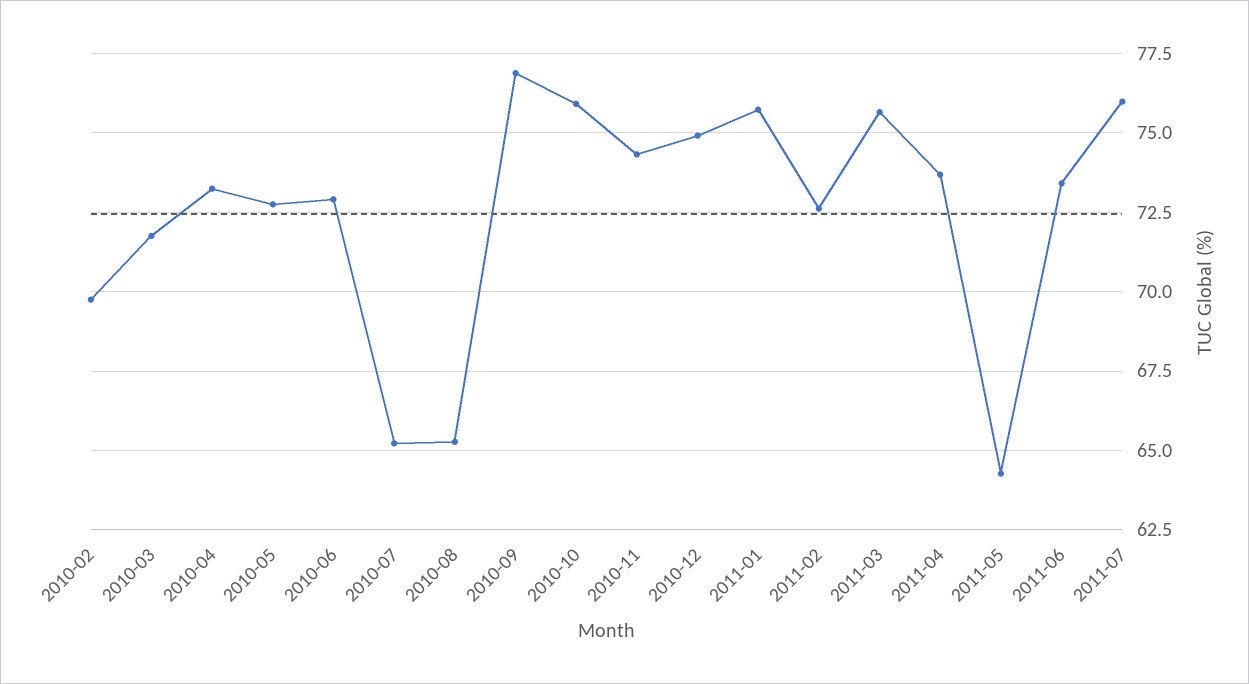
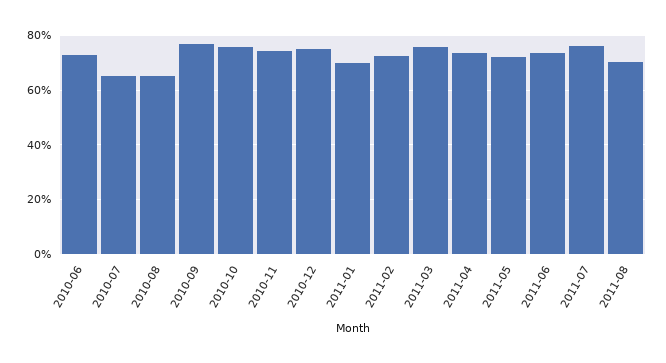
2010-02: 69.75 -> none
2010-03: 71.75 -> none
2010-04: 73.25 -> none
2010-05: 72.75 -> none
2011-01: 75.75 -> 70
2011-05: 64.25 -> 72.5
2011-08: none -> 70

